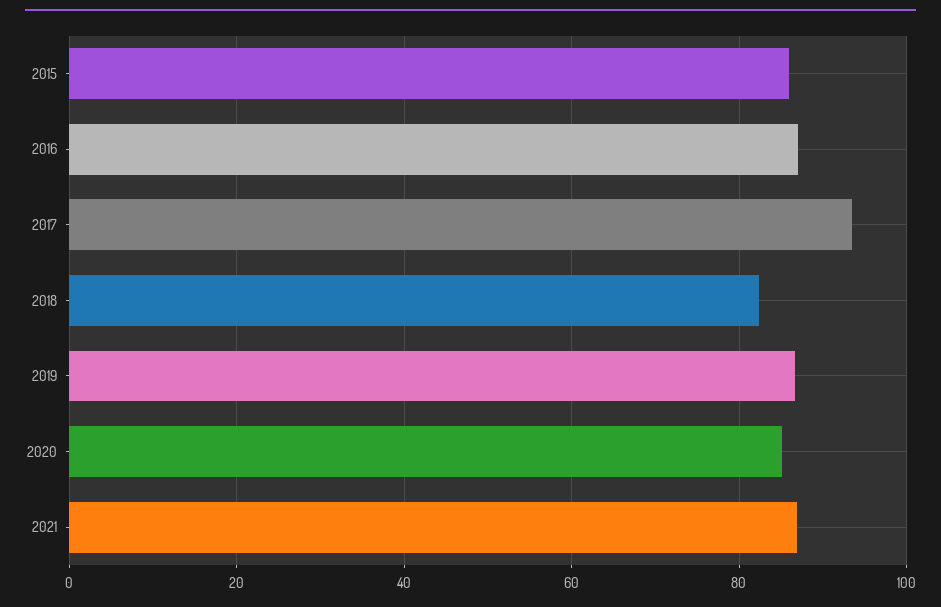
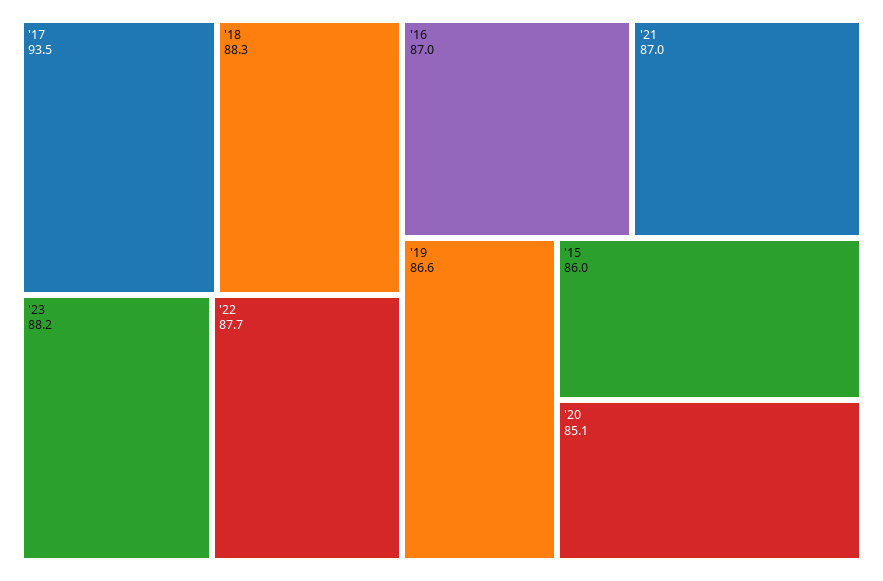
2018: 82 -> 88.3
'23: none -> 88.2
'22: none -> 87.7

